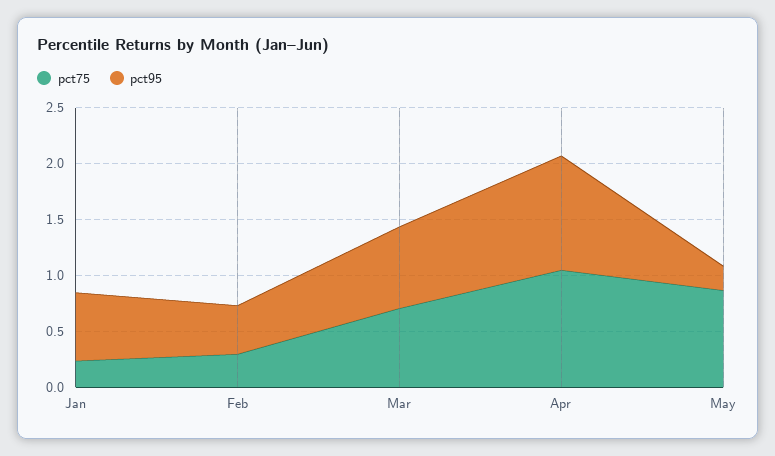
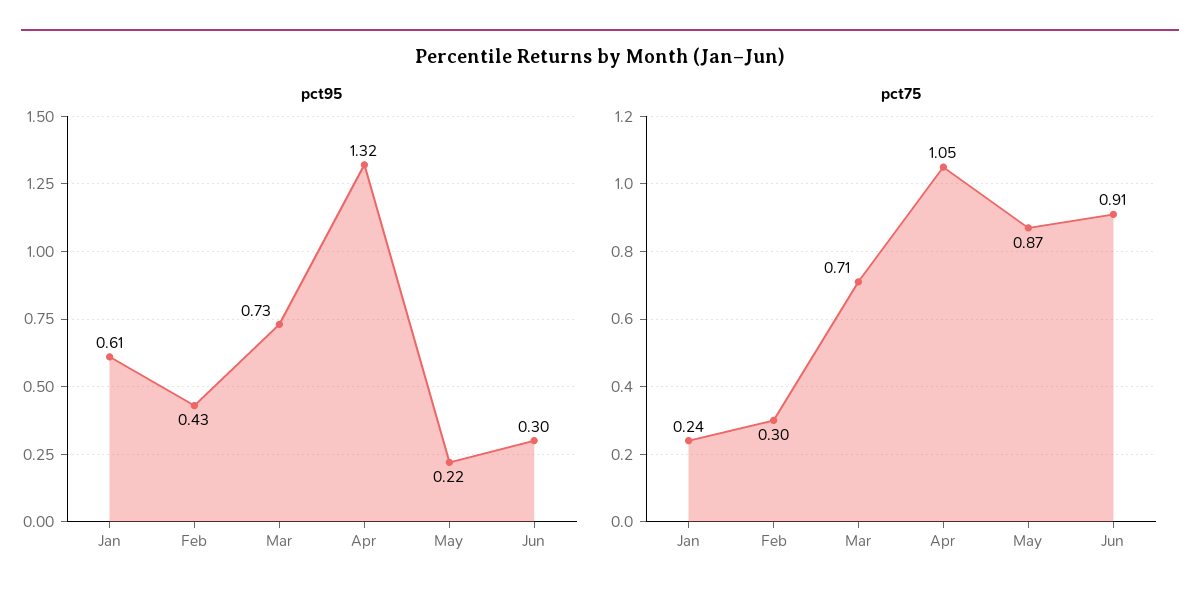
pct95, Apr: 1 -> 1.32
pct95, Jun: none -> 0.3
pct75, Jun: none -> 0.91

